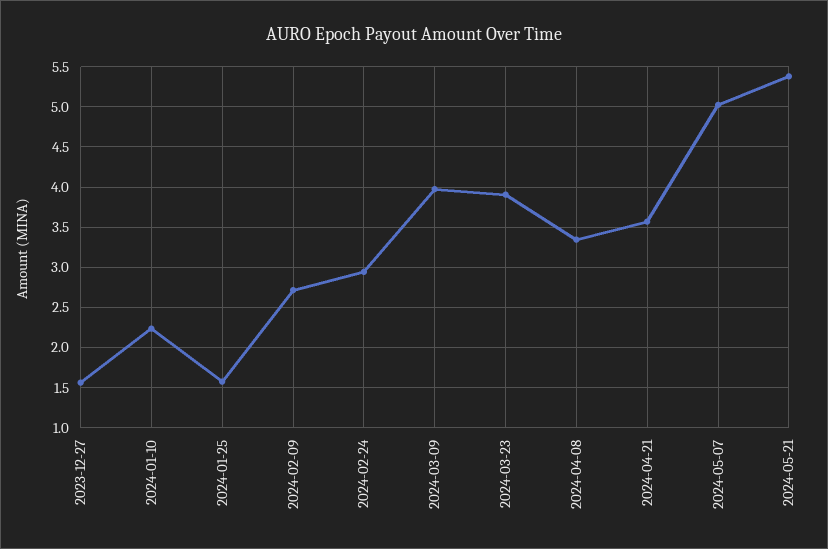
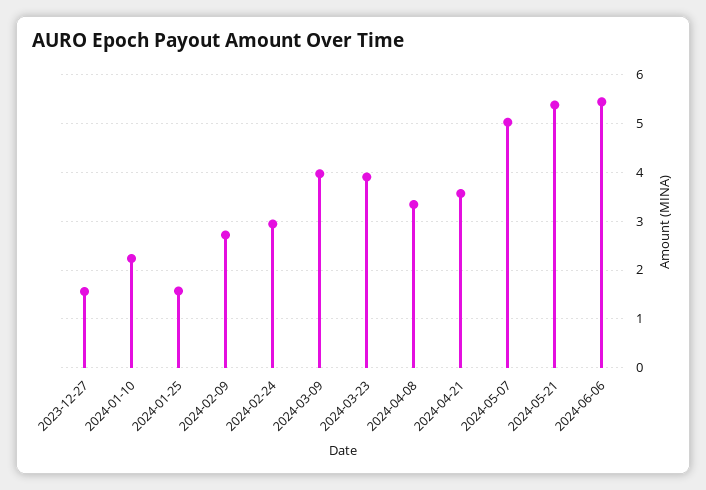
2024-06-06: none -> 5.4

